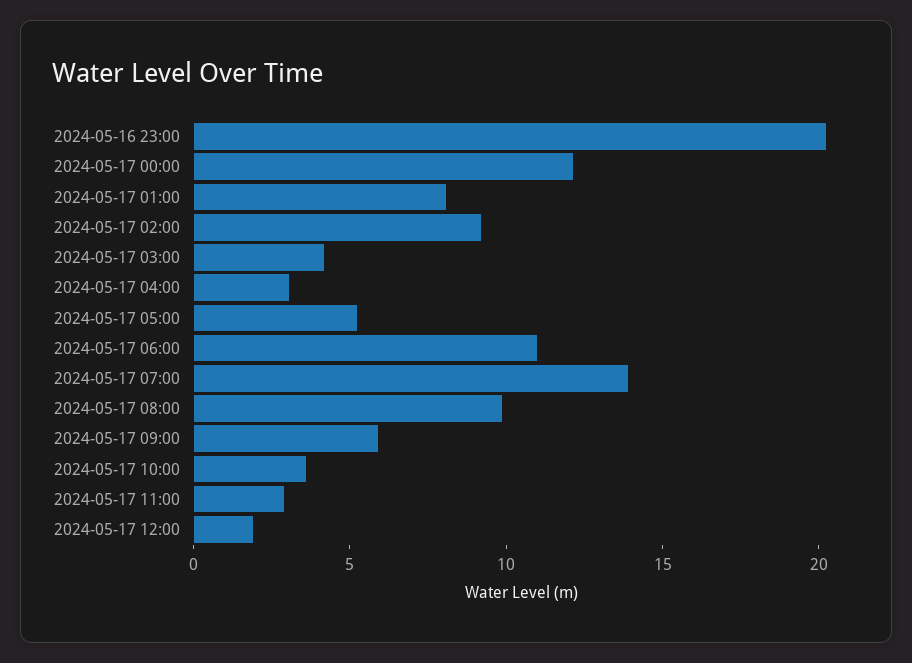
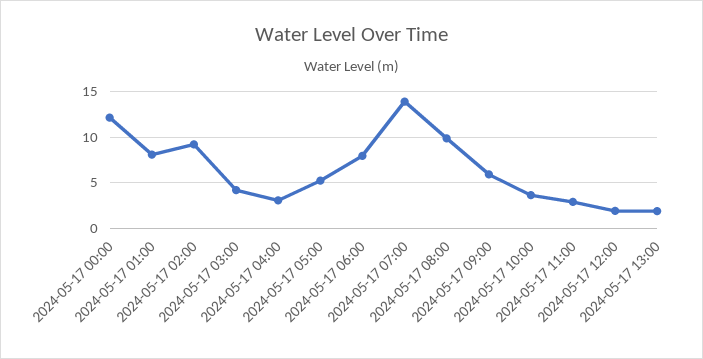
2024-05-16 23:00: 20 -> none
2024-05-17 06:00: 11 -> 8
2024-05-17 13:00: none -> 2

